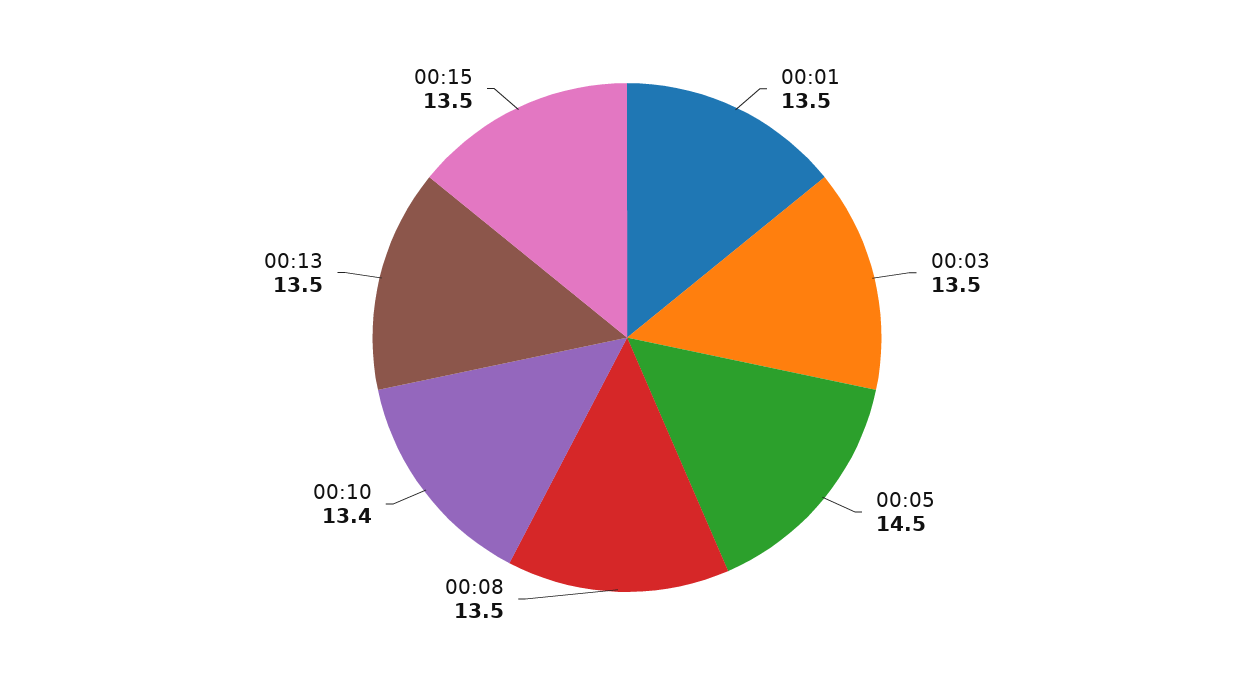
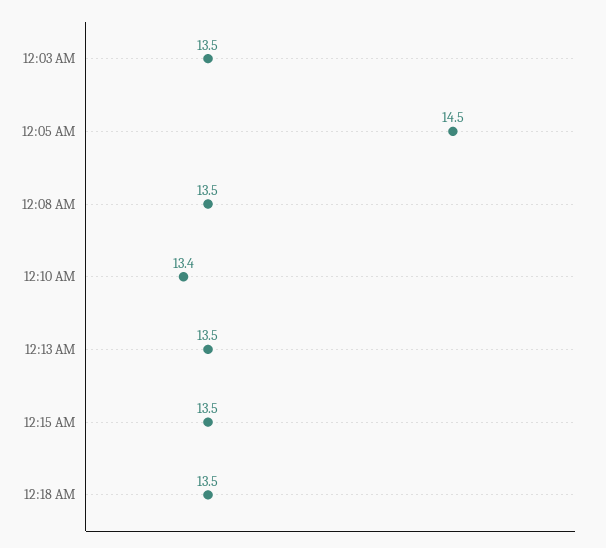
00:01: 13.5 -> none
12:18 AM: none -> 13.5

